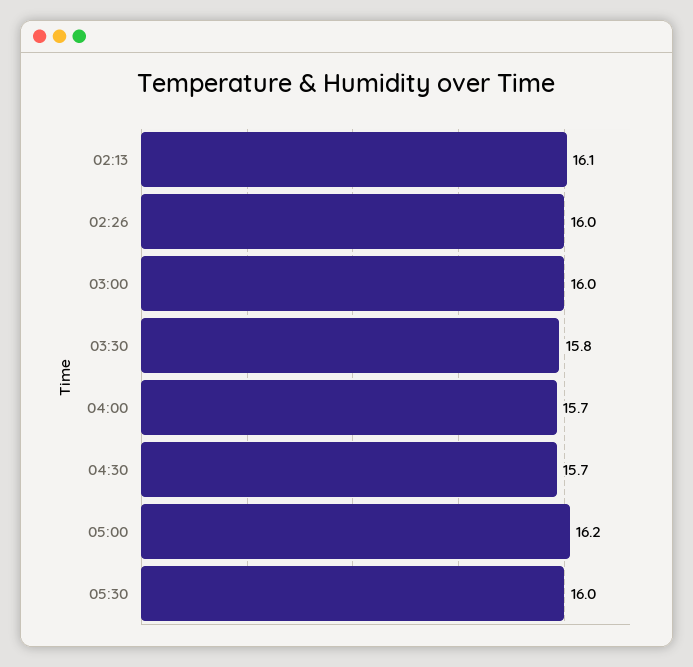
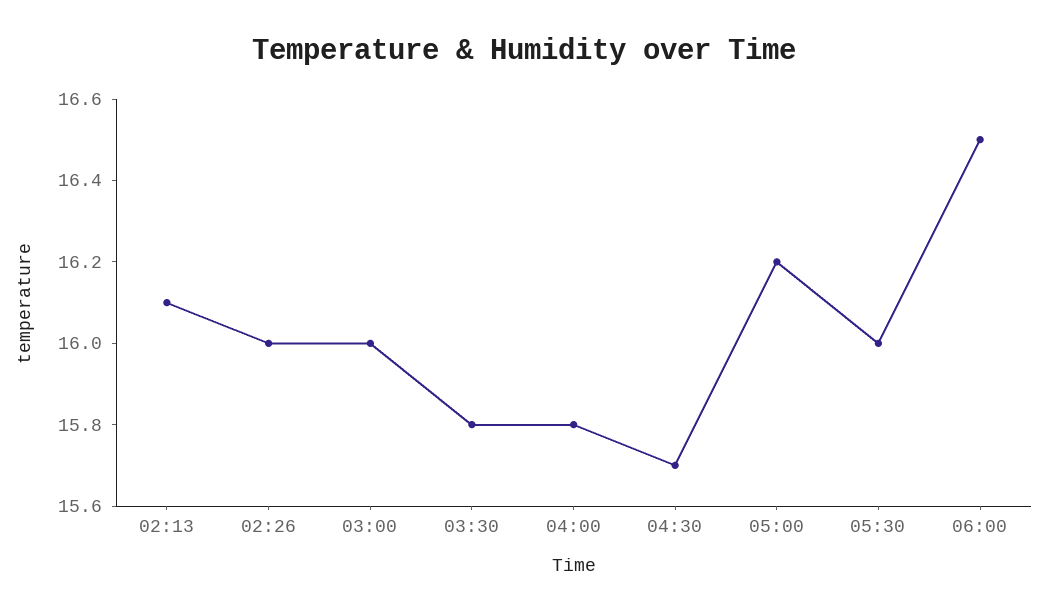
04:00: 15.7 -> 15.8
06:00: none -> 16.5

